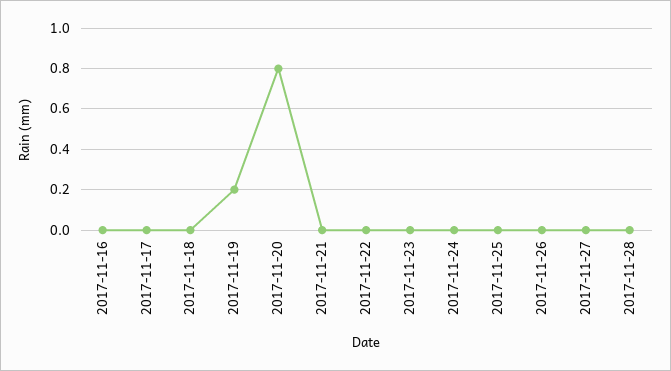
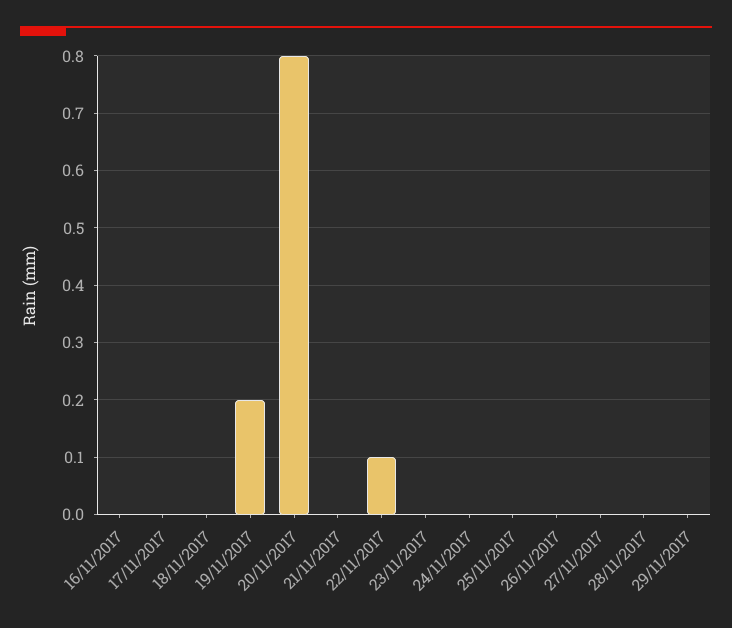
2017-11-22: 0 -> 0.1
29/11/2017: none -> 0

